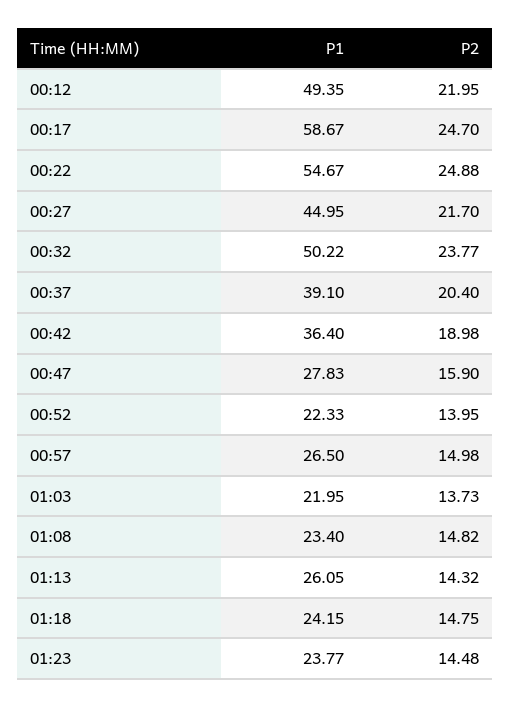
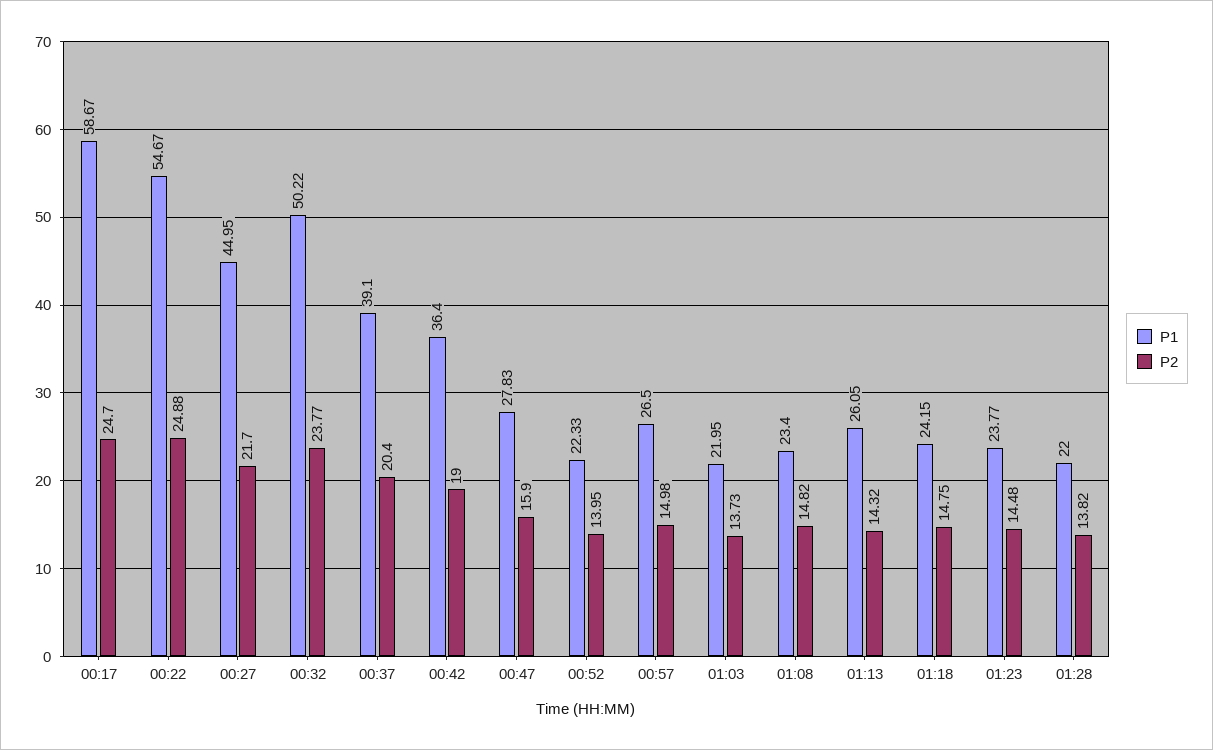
P1, 00:12: 49.35 -> none
P2, 00:12: 21.95 -> none
P2, 00:42: 18.98 -> 19
P1, 01:28: none -> 22
P2, 01:28: none -> 13.82

